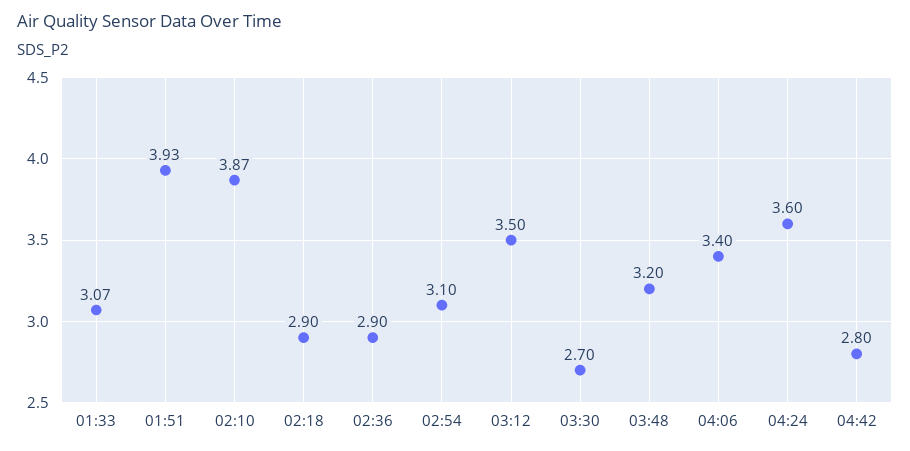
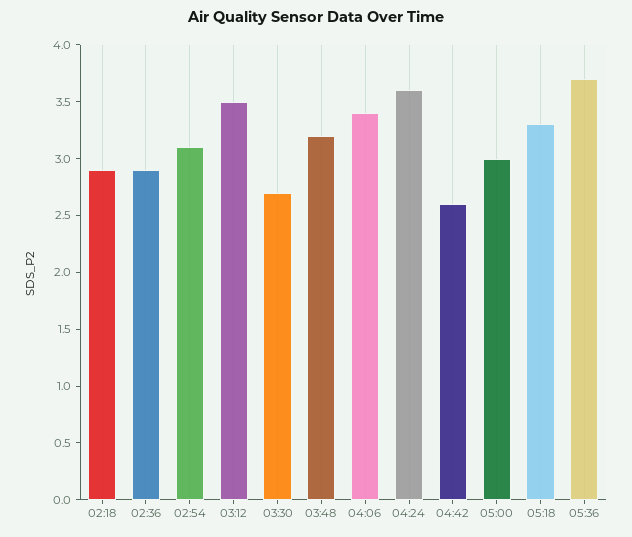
01:33: 3.07 -> none
01:51: 3.93 -> none
02:10: 3.87 -> none
04:42: 2.8 -> 2.6
05:00: none -> 3
05:18: none -> 3.3
05:36: none -> 3.7

